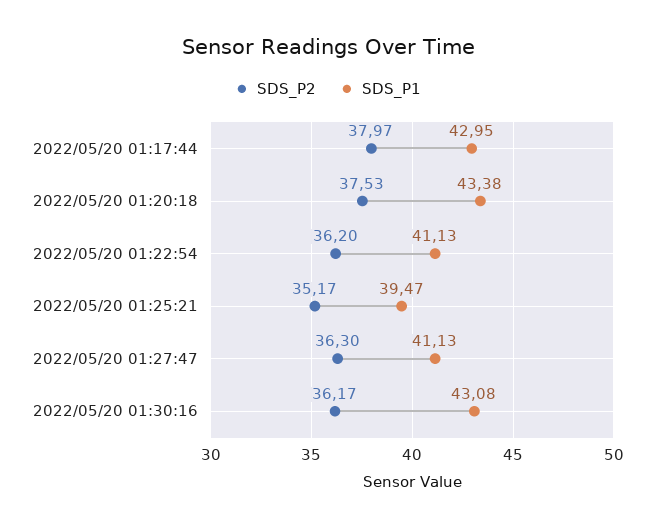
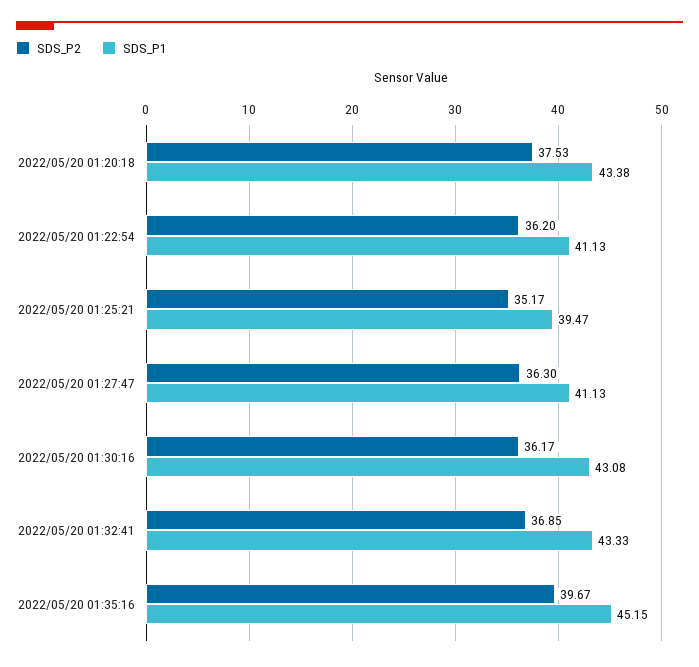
SDS_P2, 2022/05/20 01:17:44: 37.97 -> none
SDS_P1, 2022/05/20 01:17:44: 42.95 -> none
SDS_P2, 2022/05/20 01:32:41: none -> 36.85
SDS_P1, 2022/05/20 01:32:41: none -> 43.33
SDS_P2, 2022/05/20 01:35:16: none -> 39.67
SDS_P1, 2022/05/20 01:35:16: none -> 45.15

